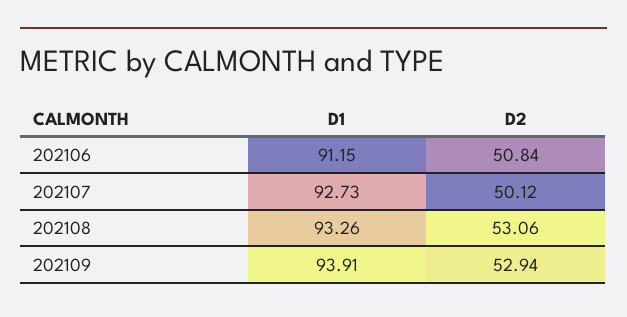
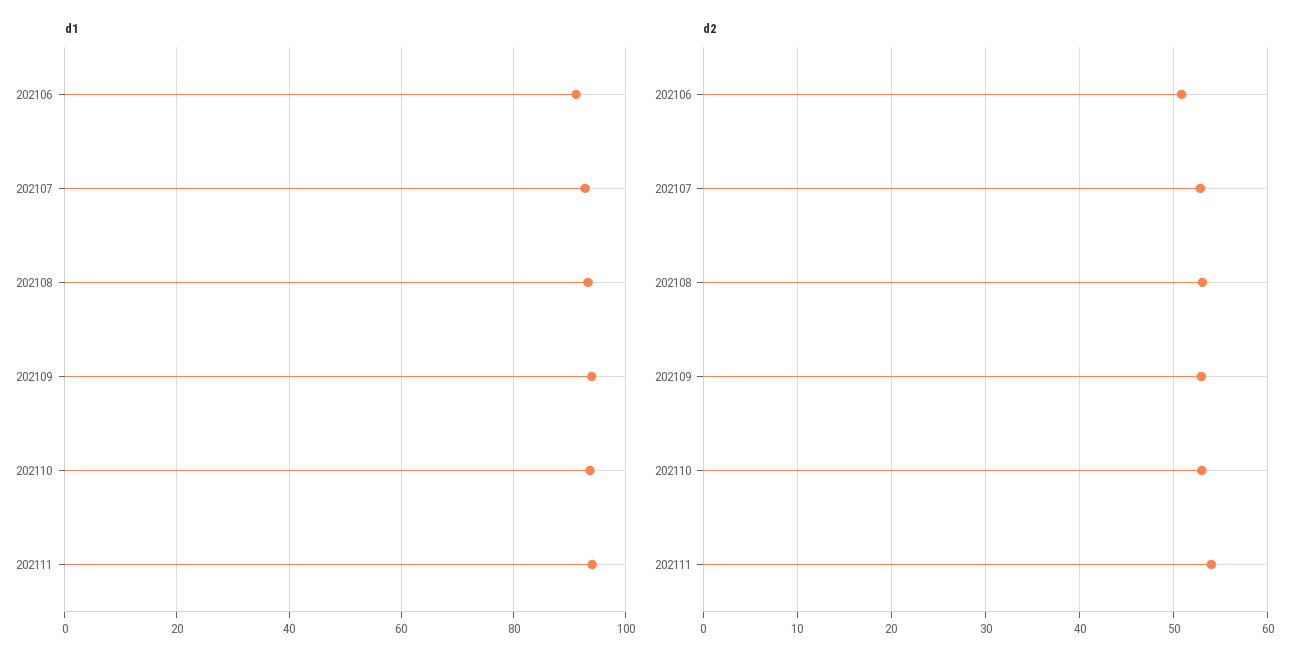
D2, 202107: 50.12 -> 53
D1, 202110: none -> 94
D1, 202111: none -> 94
D2, 202110: none -> 53
D2, 202111: none -> 54

